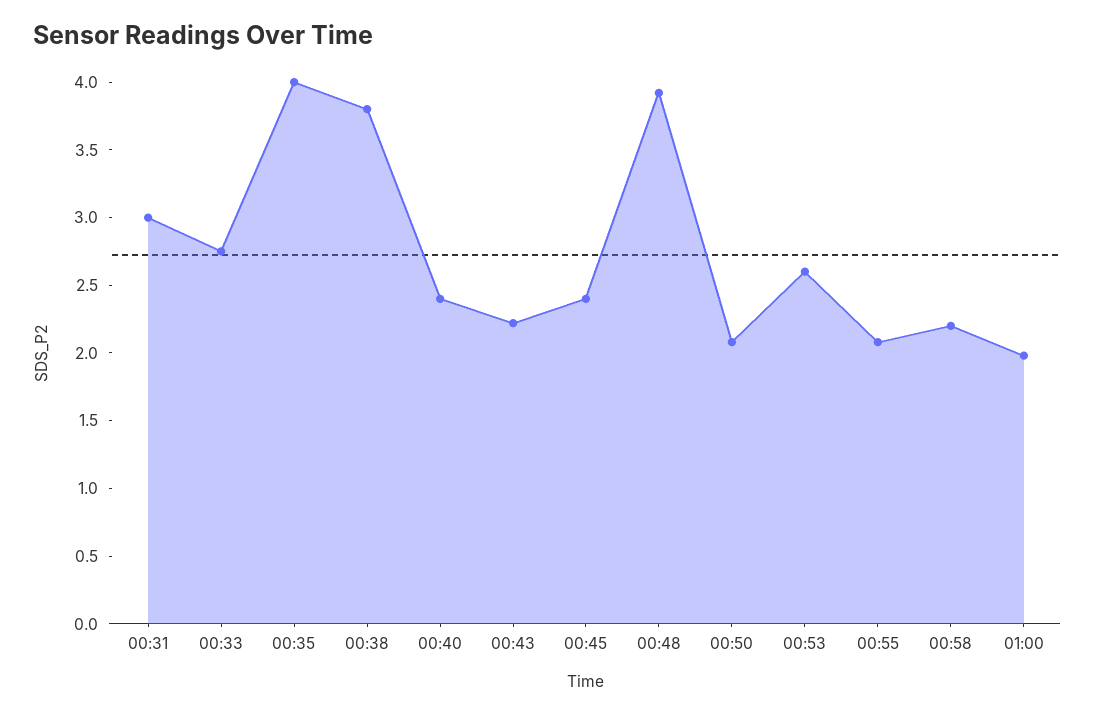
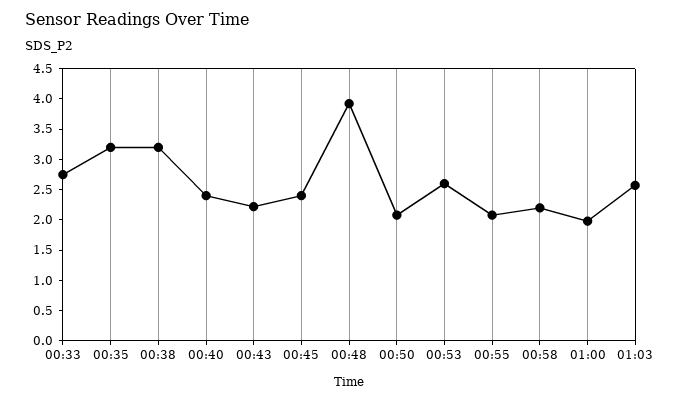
00:31: 3 -> none
00:35: 4 -> 3.25
00:38: 3.8 -> 3.25
01:03: none -> 2.5

